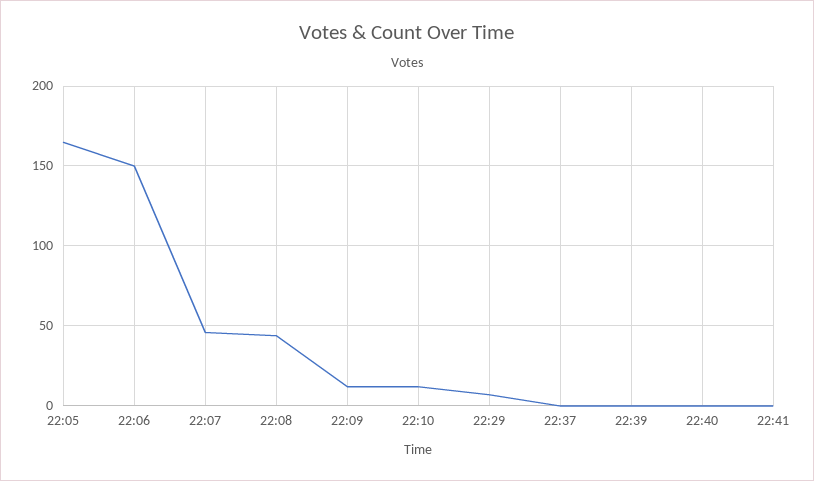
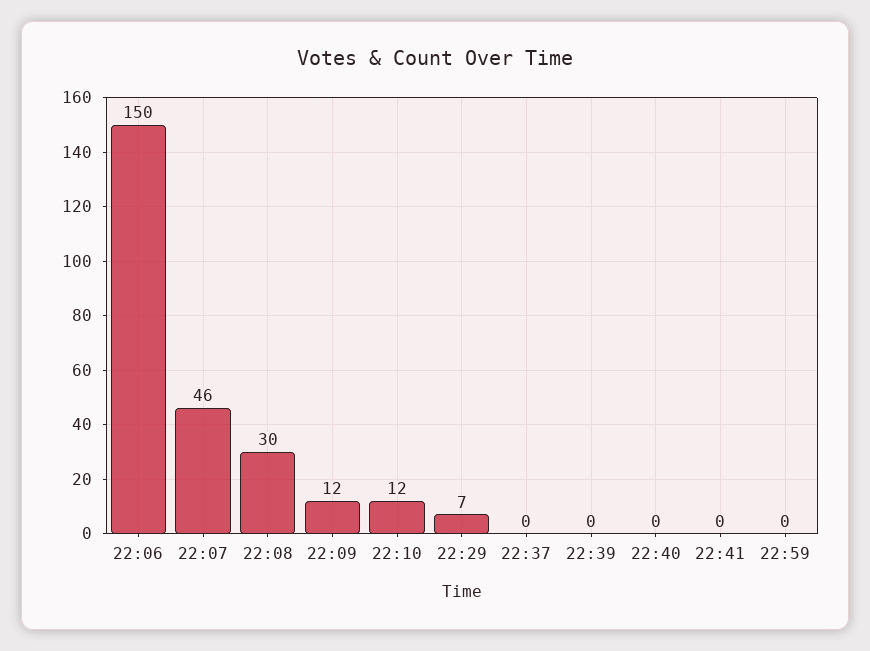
22:05: 165 -> none
22:08: 45 -> 30
22:59: none -> 0

